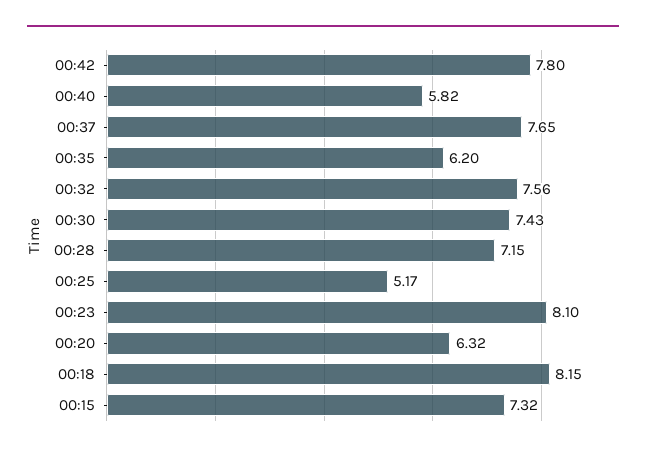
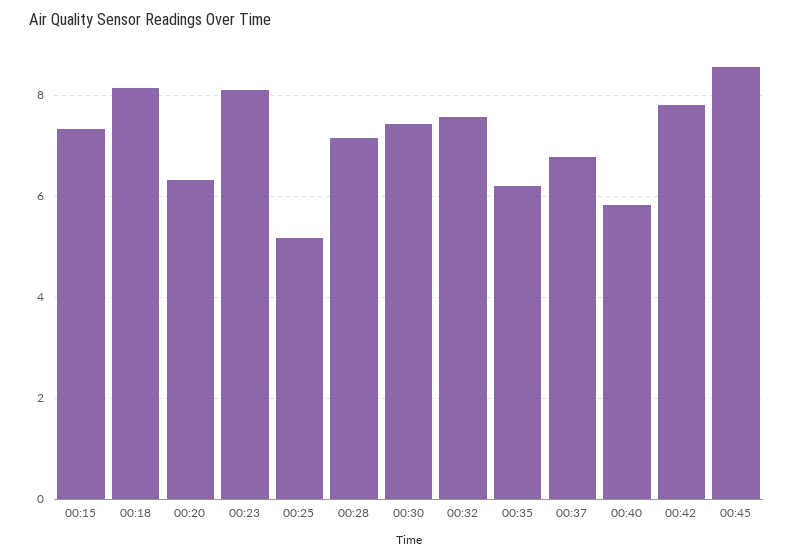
00:37: 7.65 -> 6.8
00:45: none -> 8.6

